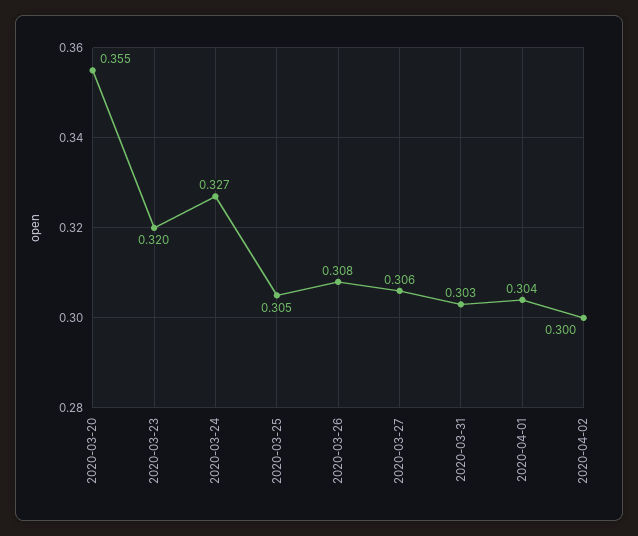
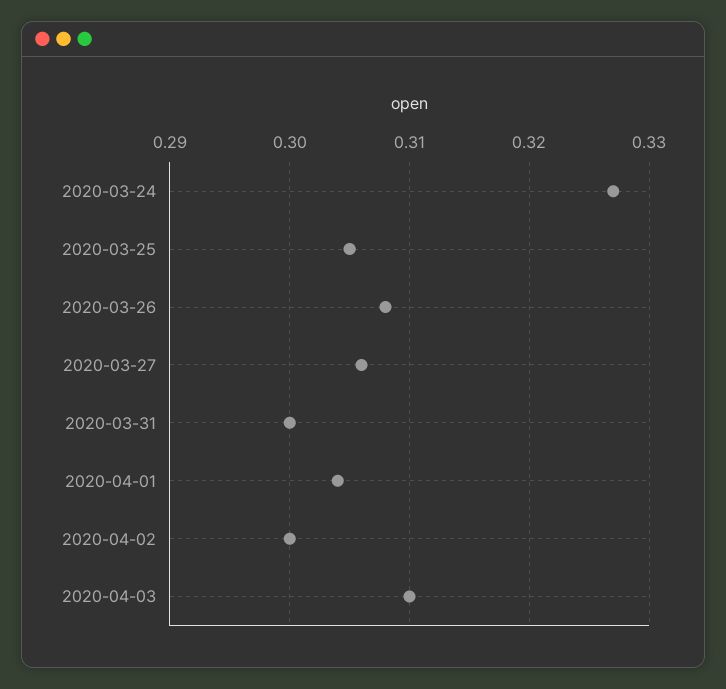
2020-03-20: 0.355 -> none
2020-03-23: 0.32 -> none
2020-03-31: 0.303 -> 0.3
2020-04-03: none -> 0.31

